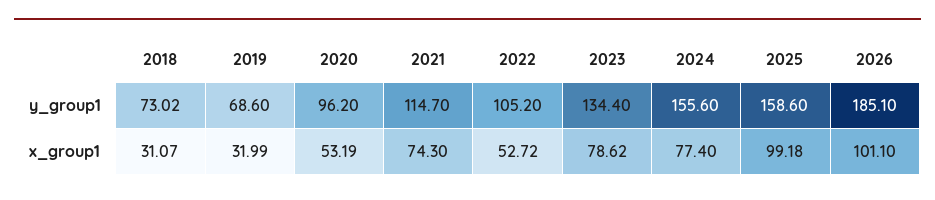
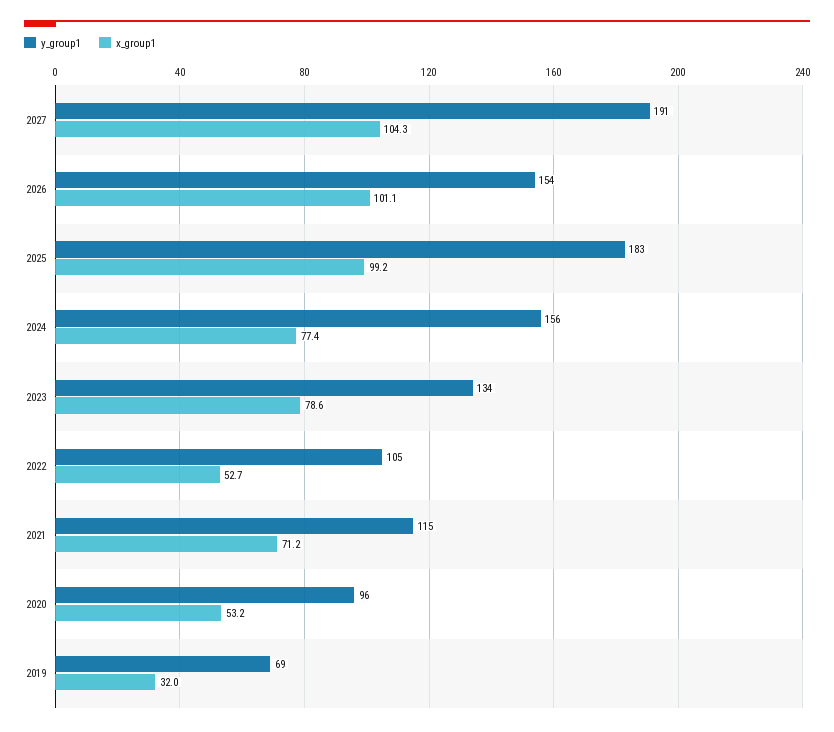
y_group1, 2018: 73.02 -> none
y_group1, 2025: 158.6 -> 183
y_group1, 2026: 185.1 -> 154
x_group1, 2018: 31.07 -> none
x_group1, 2021: 74.3 -> 71.2
y_group1, 2027: none -> 191
x_group1, 2027: none -> 104.3

